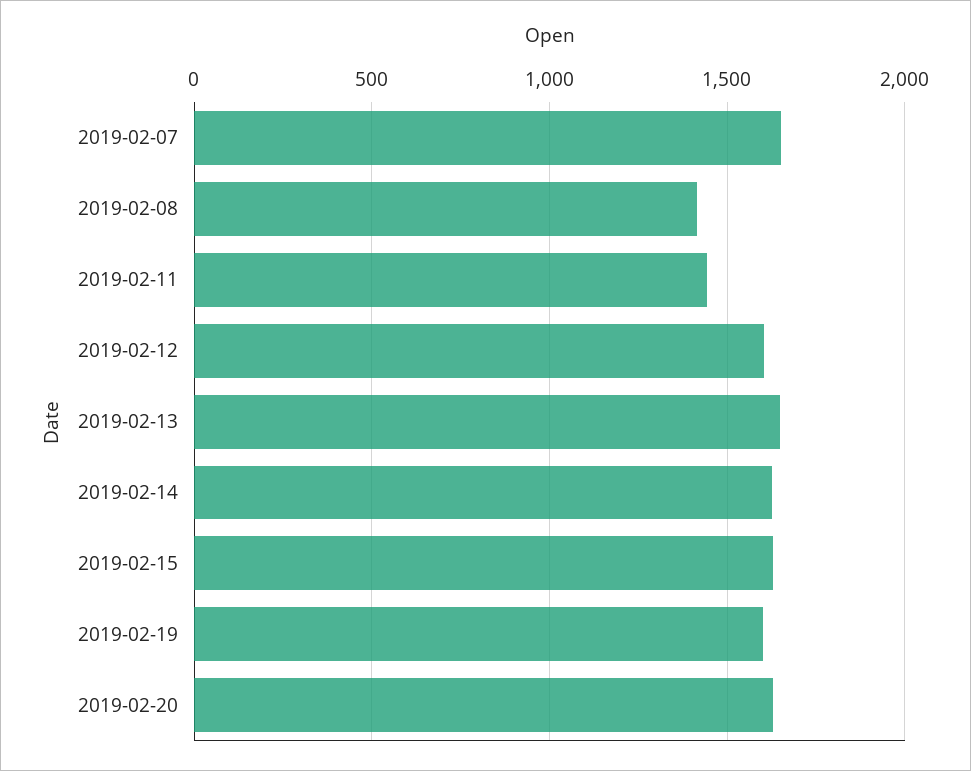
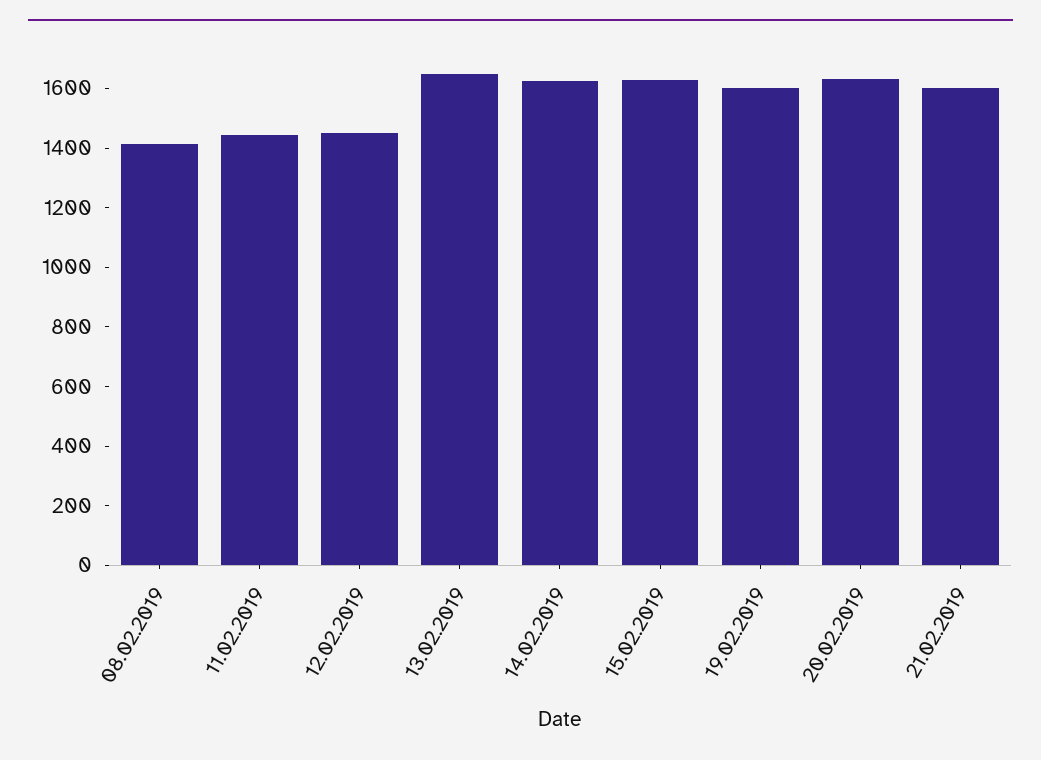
2019-02-07: 1650 -> none
2019-02-12: 1600 -> 1450
21.02.2019: none -> 1600

